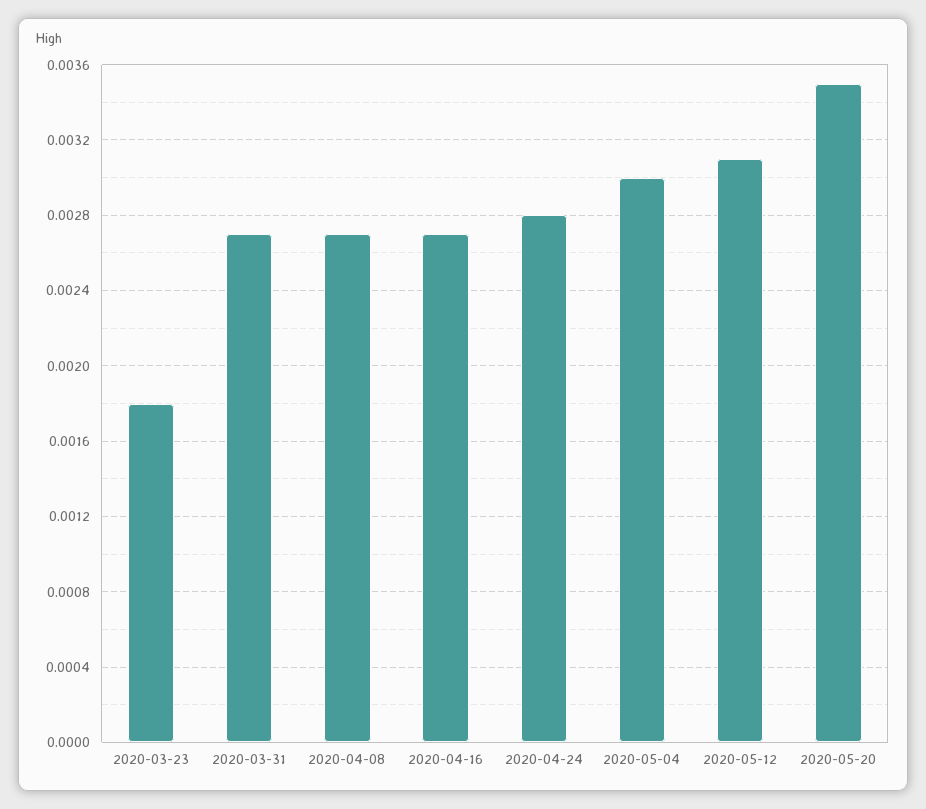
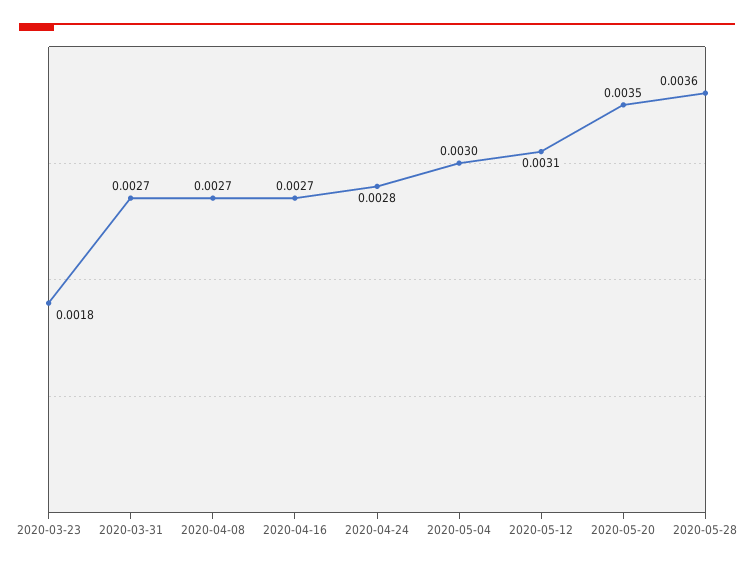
2020-05-28: none -> 0.0036

